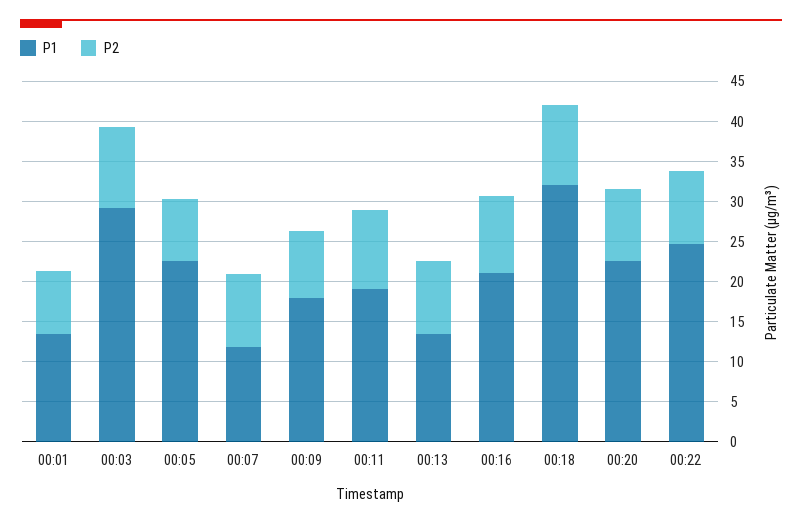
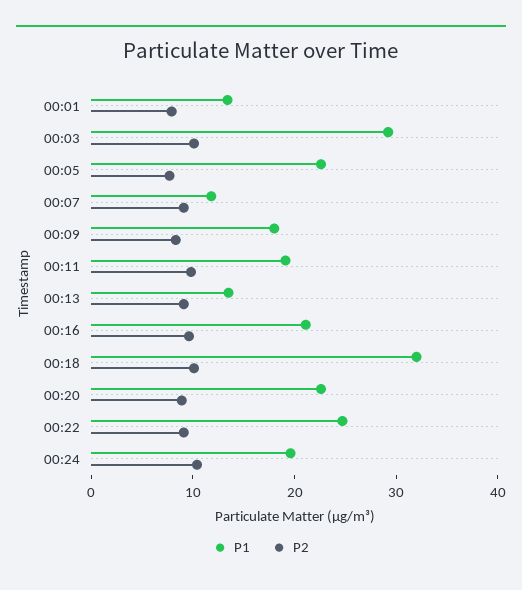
P1, 00:24: none -> 20
P2, 00:24: none -> 10

